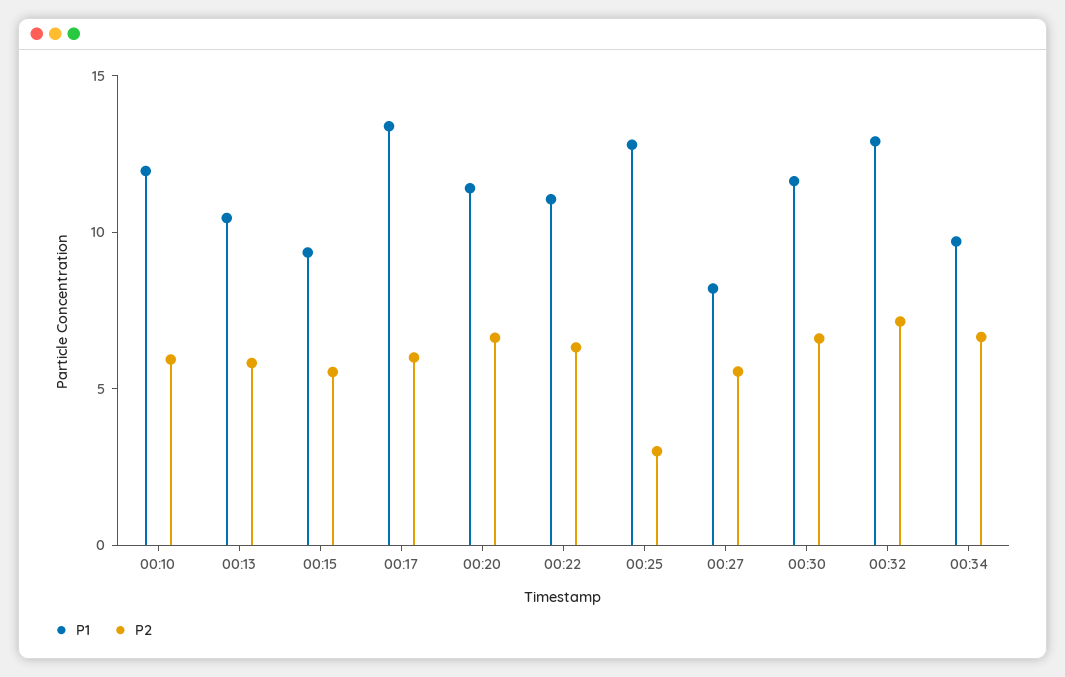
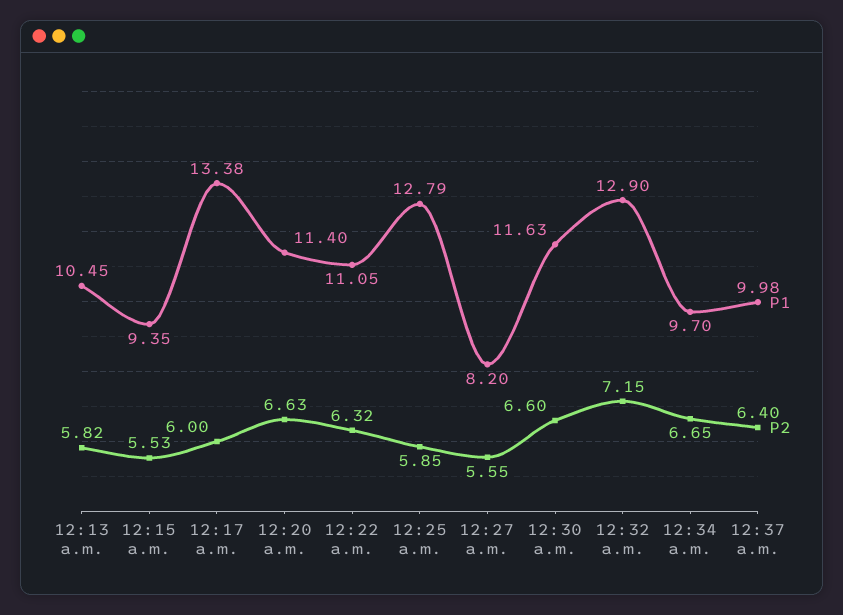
P1, 00:10: 12 -> none
P2, 00:10: 6 -> none
P2, 00:25: 3 -> 5.85
P1, 12:37 a.m.: none -> 9.98
P2, 12:37 a.m.: none -> 6.4

